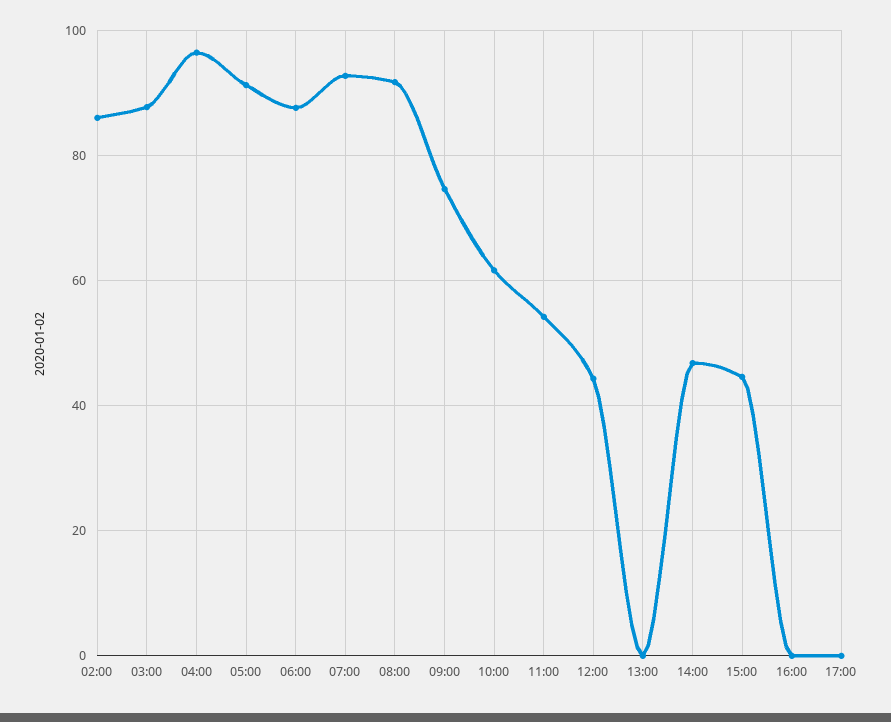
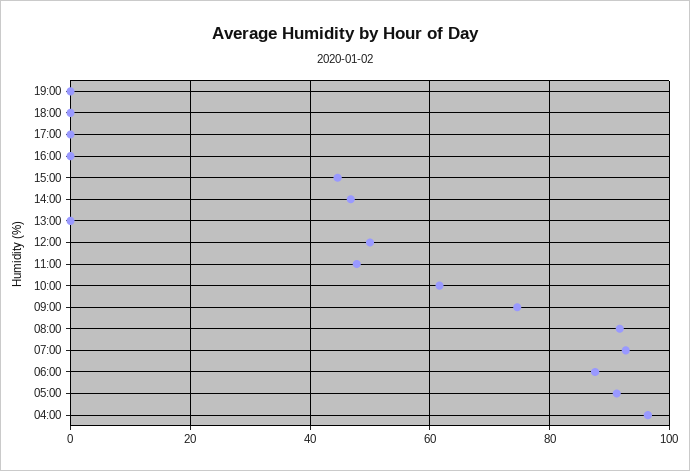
02:00: 86 -> none
03:00: 88 -> none
11:00: 54 -> 48
12:00: 44 -> 50
19:00: none -> 0
18:00: none -> 0

